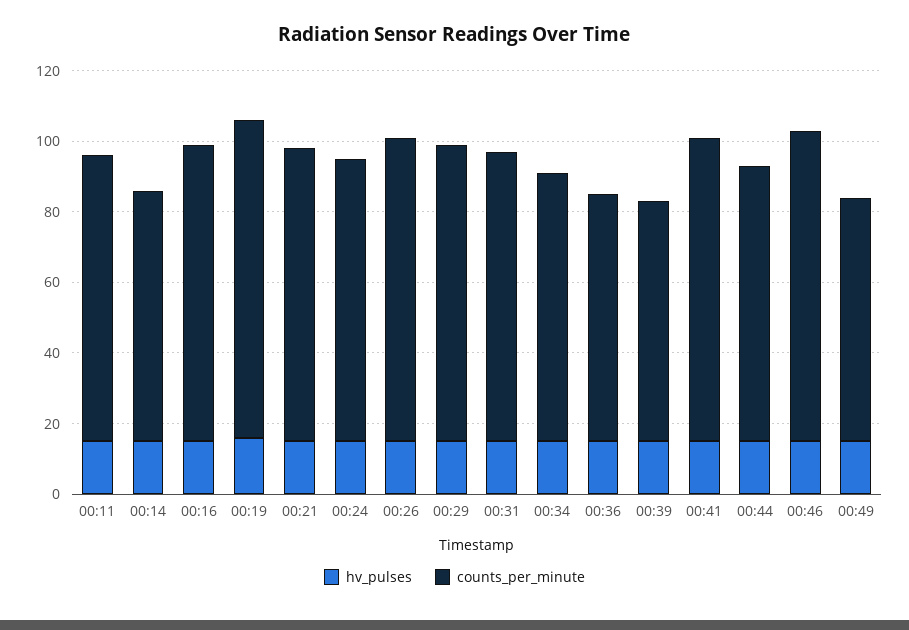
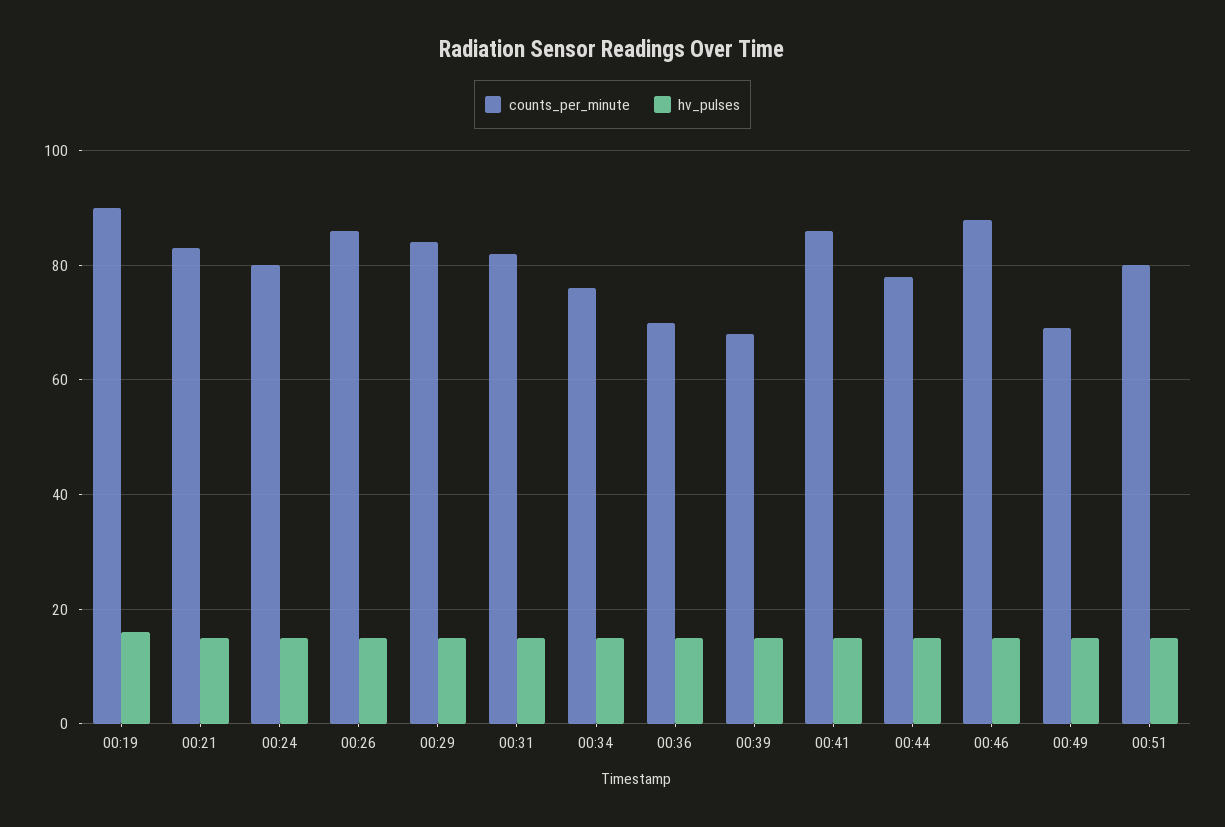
hv_pulses, 00:11: 15 -> none
counts_per_minute, 00:11: 80 -> none
hv_pulses, 00:14: 15 -> none
counts_per_minute, 00:14: 70 -> none
hv_pulses, 00:16: 15 -> none
counts_per_minute, 00:16: 85 -> none
counts_per_minute, 00:51: none -> 80
hv_pulses, 00:51: none -> 15

